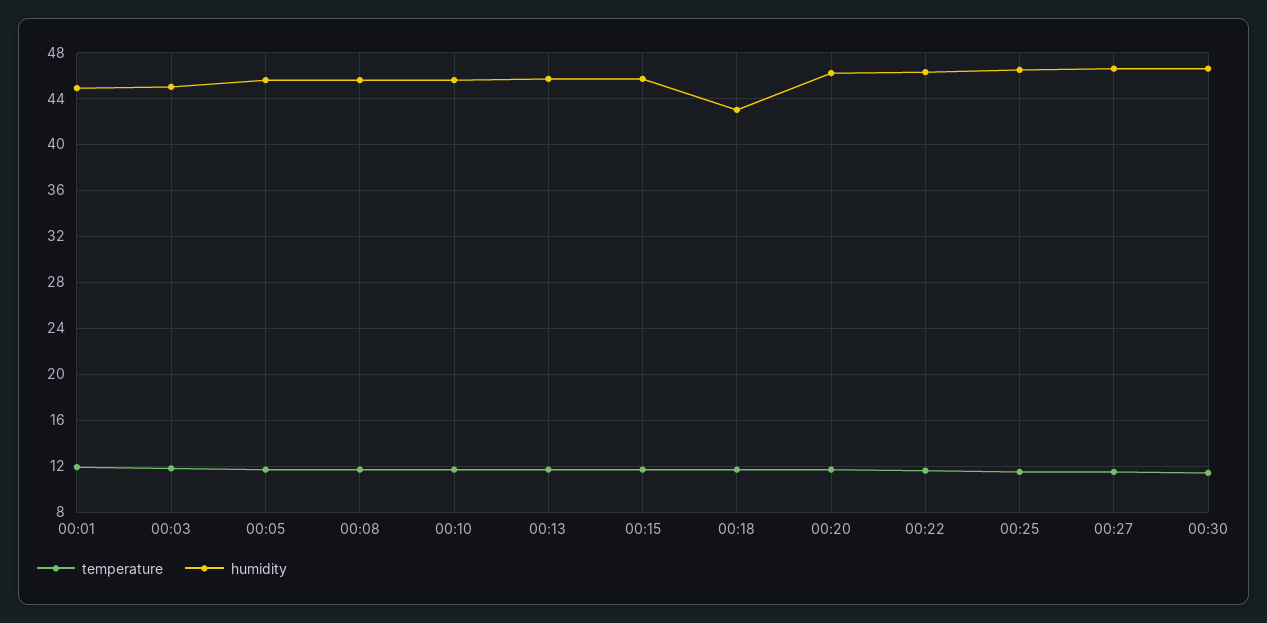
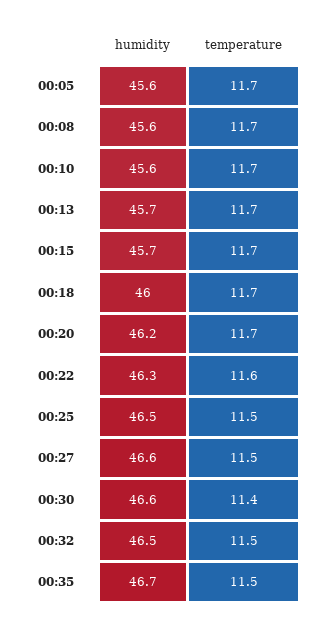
temperature, 00:01: 12 -> none
humidity, 00:01: 45 -> none
temperature, 00:03: 12 -> none
humidity, 00:03: 45 -> none
humidity, 00:18: 43 -> 46
humidity, 00:32: none -> 46.5
temperature, 00:32: none -> 11.5
humidity, 00:35: none -> 46.7
temperature, 00:35: none -> 11.5

